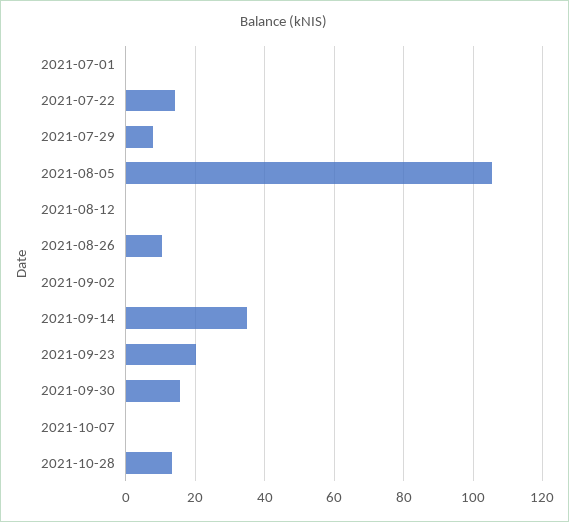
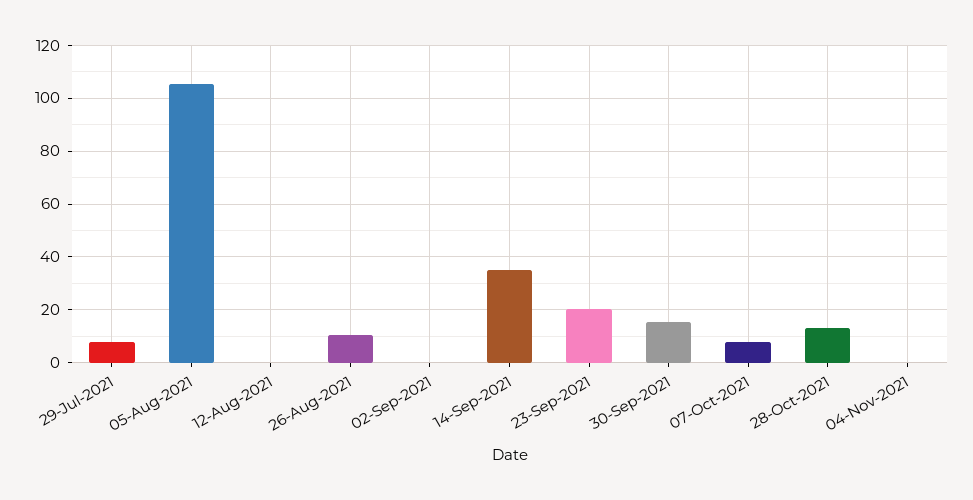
2021-07-01: 0 -> none
2021-07-22: 14 -> none
2021-10-07: 0 -> 7.5
04-Nov-2021: none -> 0

